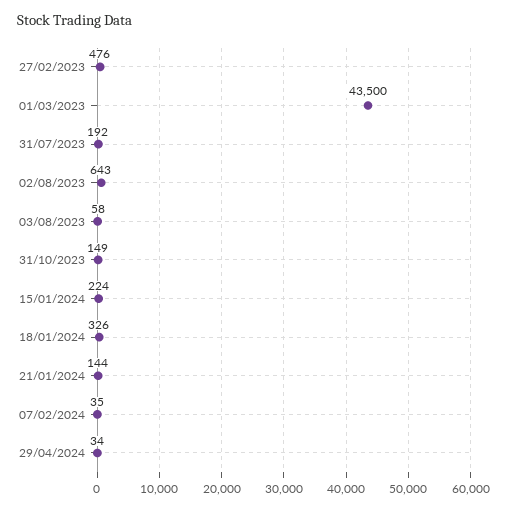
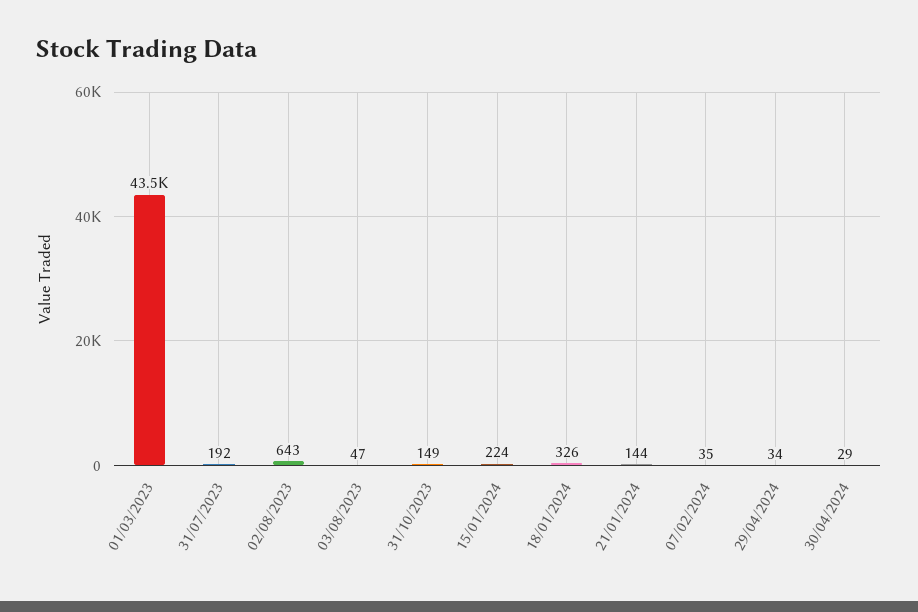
27/02/2023: 476 -> none
03/08/2023: 58 -> 47
30/04/2024: none -> 29

